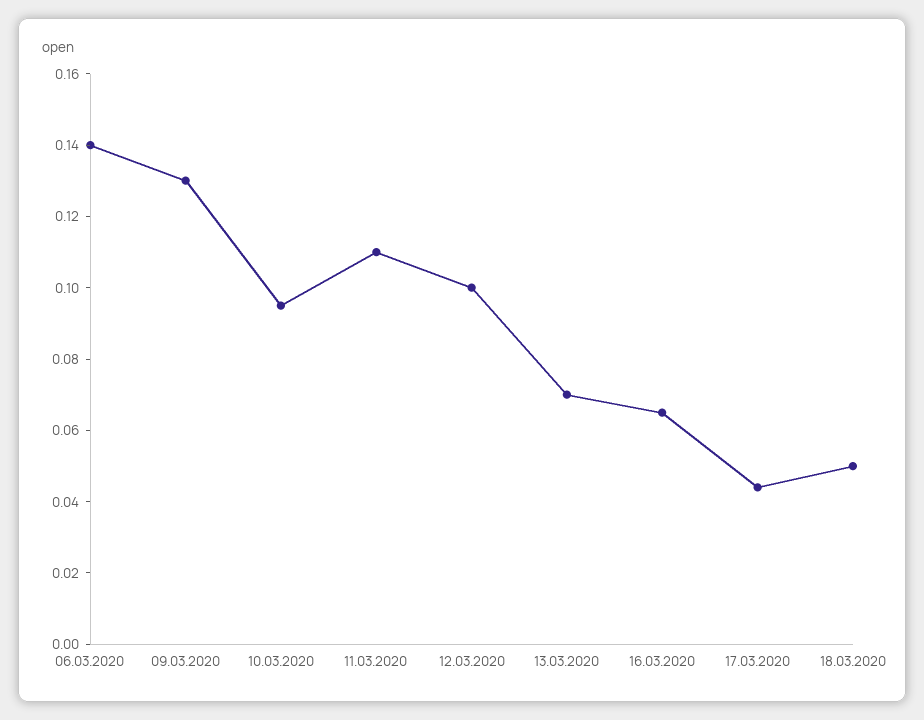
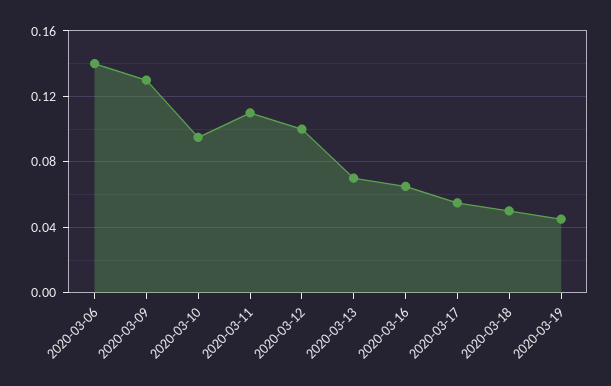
17.03.2020: 0.045 -> 0.055
2020-03-19: none -> 0.045

